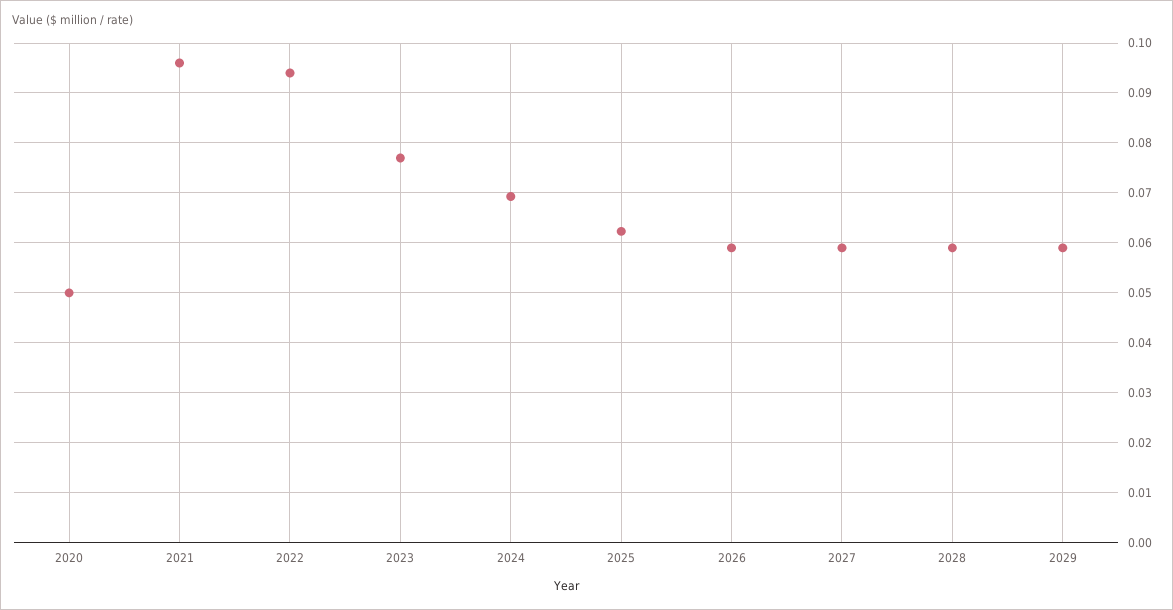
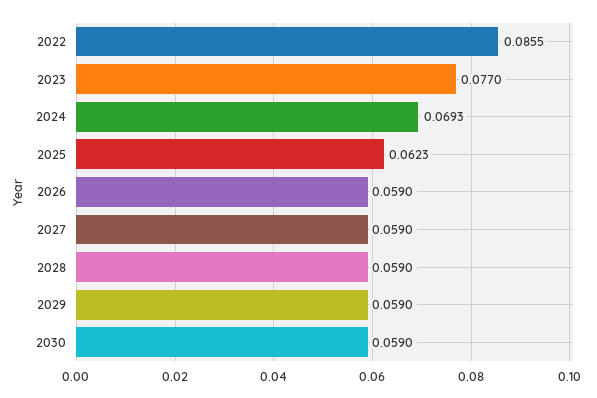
2020: 0.05 -> none
2021: 0.096 -> none
2022: 0.094 -> 0.0855
2030: none -> 0.059

